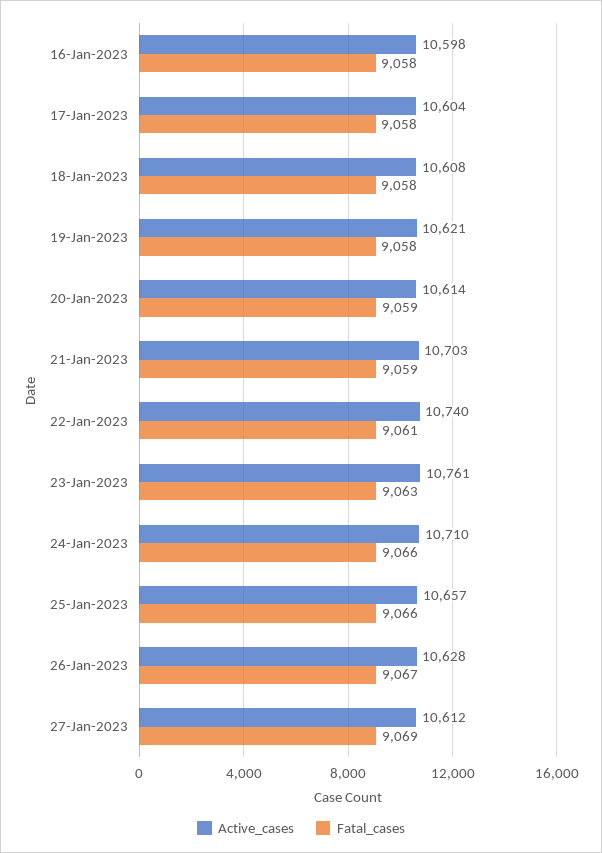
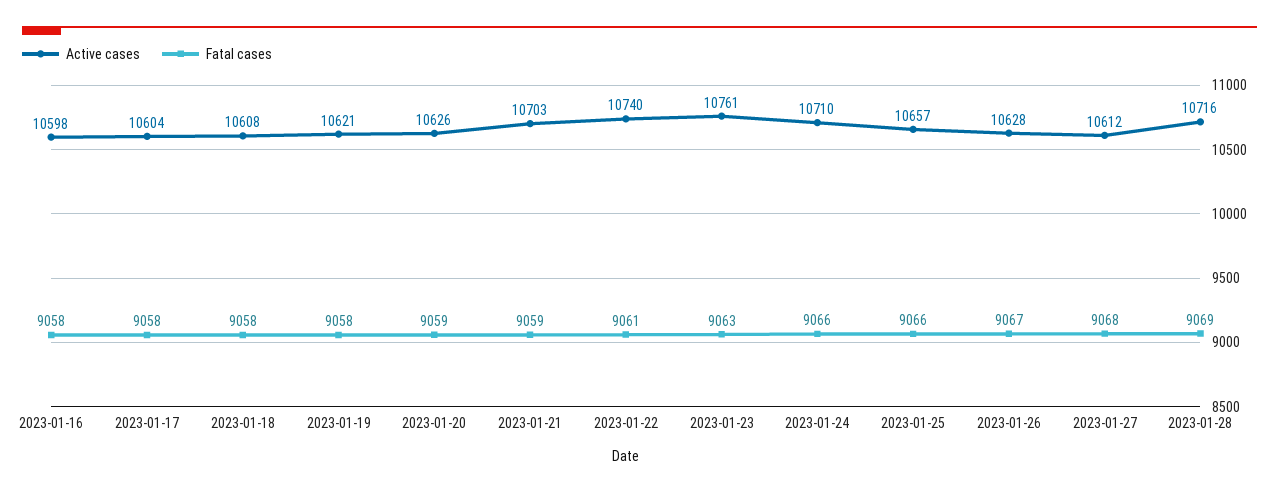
Active_cases, 20-Jan-2023: 10614 -> 10626
Fatal_cases, 27-Jan-2023: 9069 -> 9068
Active_cases, 2023-01-28: none -> 10716
Fatal_cases, 2023-01-28: none -> 9069

